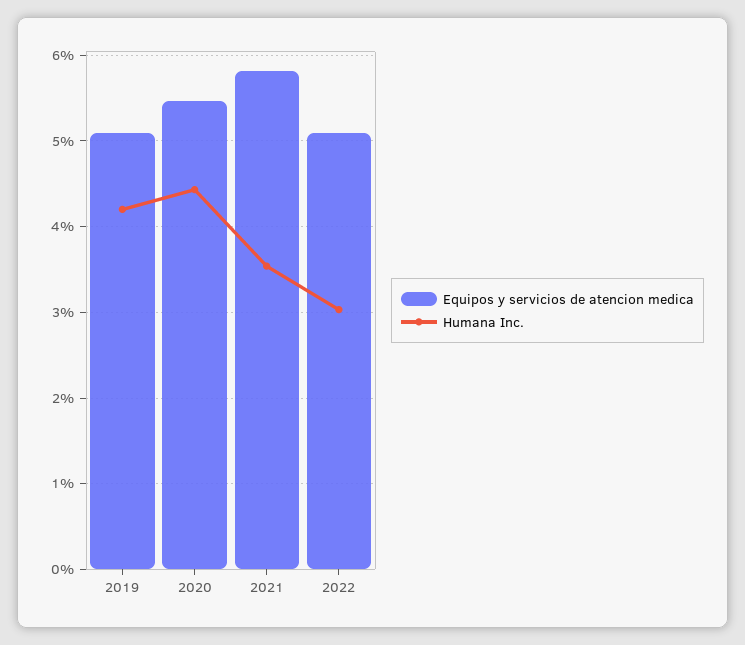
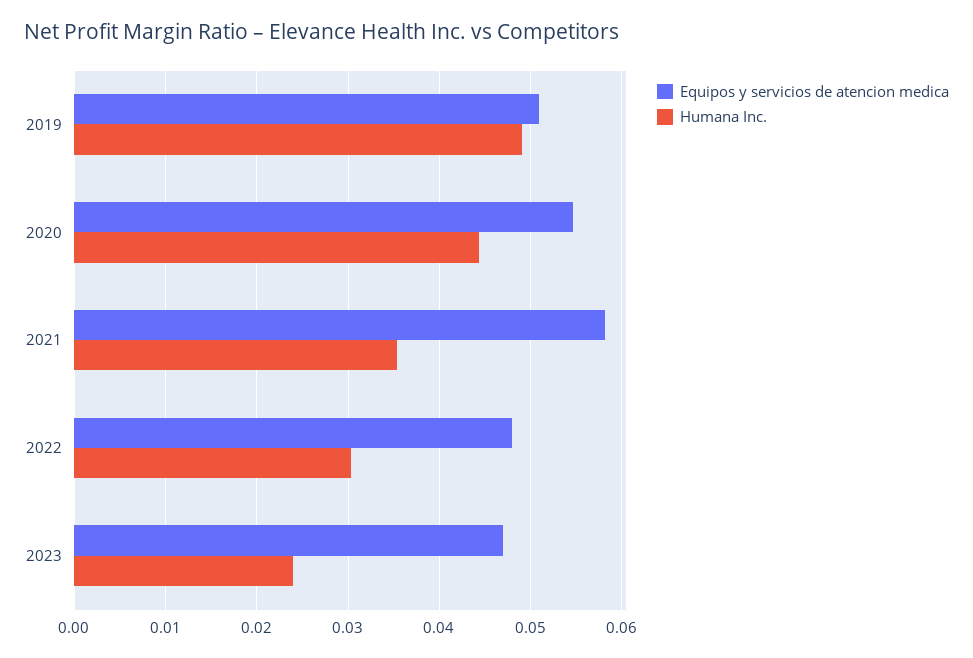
Humana Inc., 2019: 0.042 -> 0.049
Equipos y servicios de atencion medica, 2022: 0.051 -> 0.048
Equipos y servicios de atencion medica, 2023: none -> 0.047
Humana Inc., 2023: none -> 0.024

